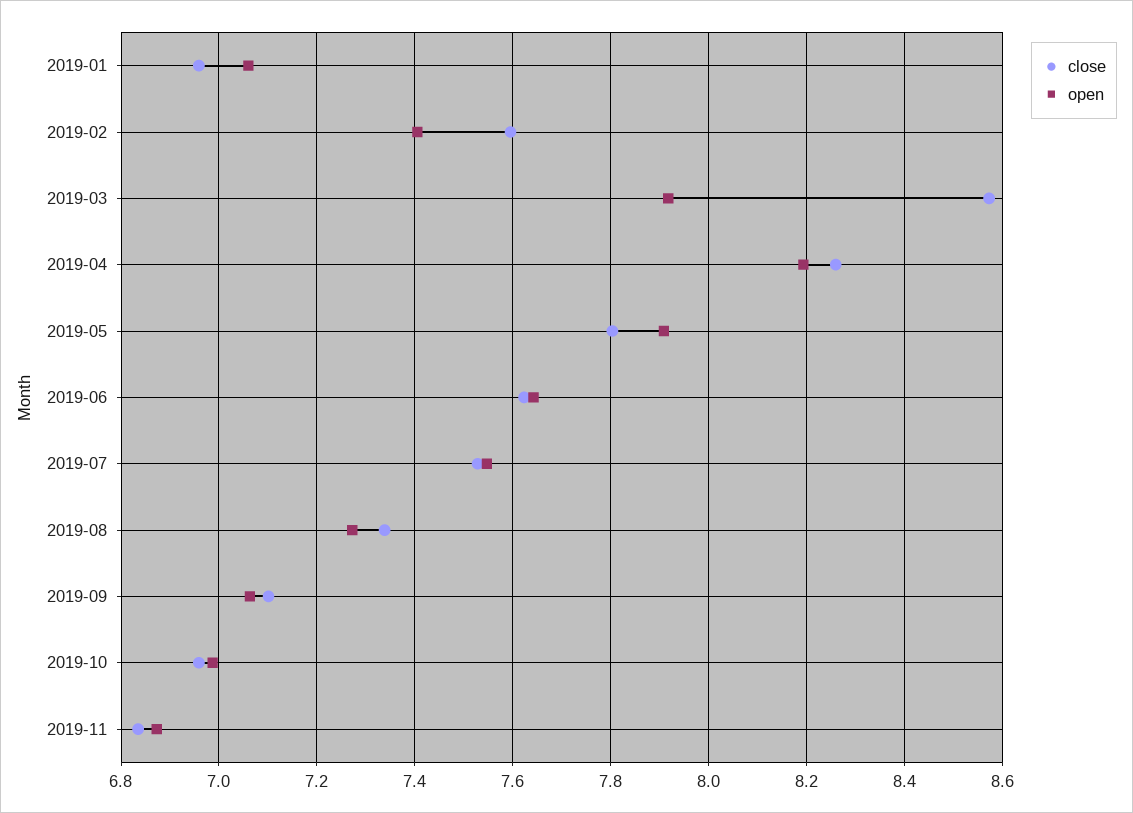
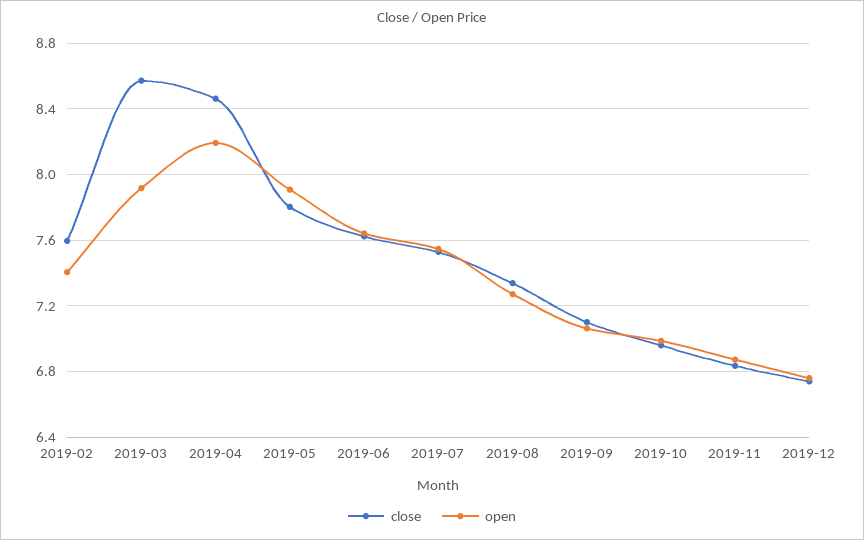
close, 2019-01: 6.96 -> none
open, 2019-01: 7.06 -> none
close, 2019-04: 8.26 -> 8.45
close, 2019-12: none -> 6.75
open, 2019-12: none -> 6.75

